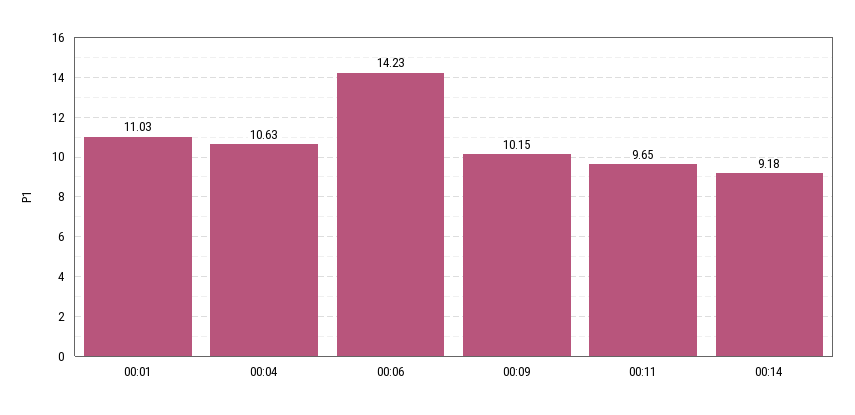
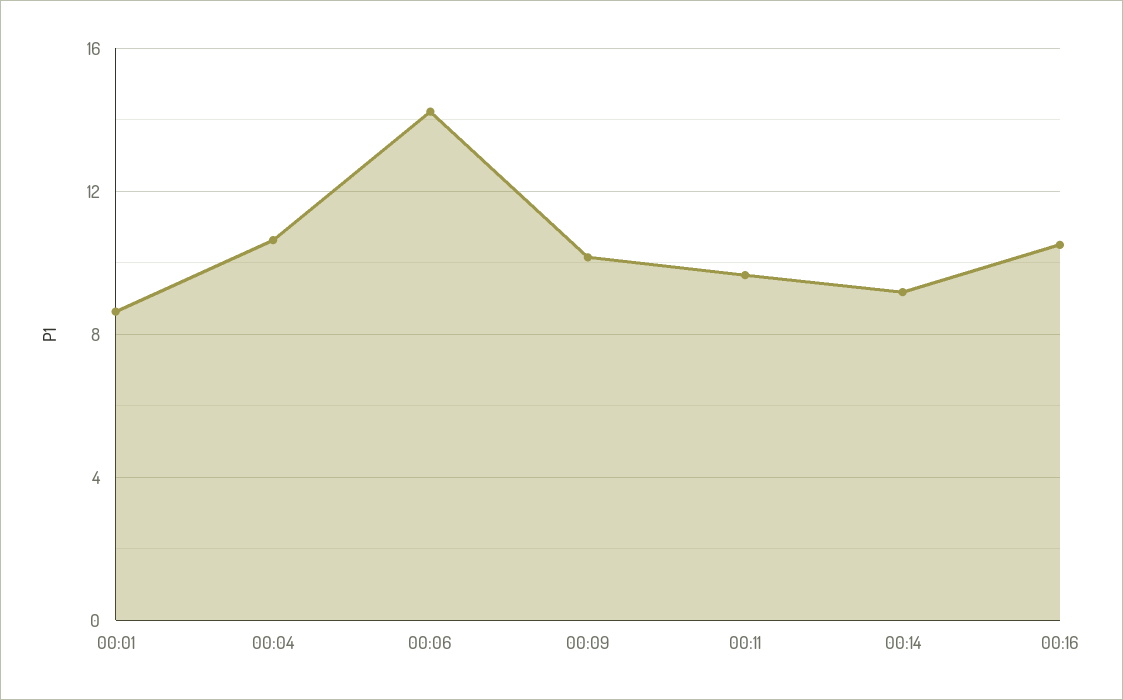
00:01: 11.03 -> 8.5
00:16: none -> 10.5

